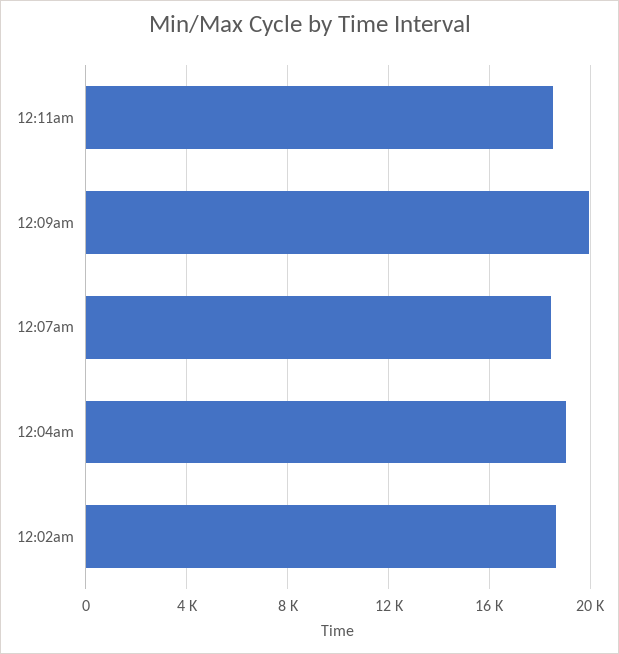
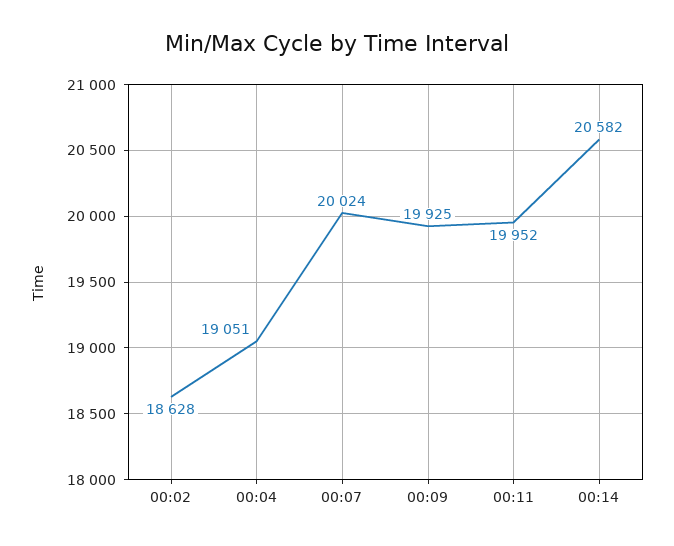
12:11am: 18500 -> 19952
12:07am: 18500 -> 20024
00:14: none -> 20582

